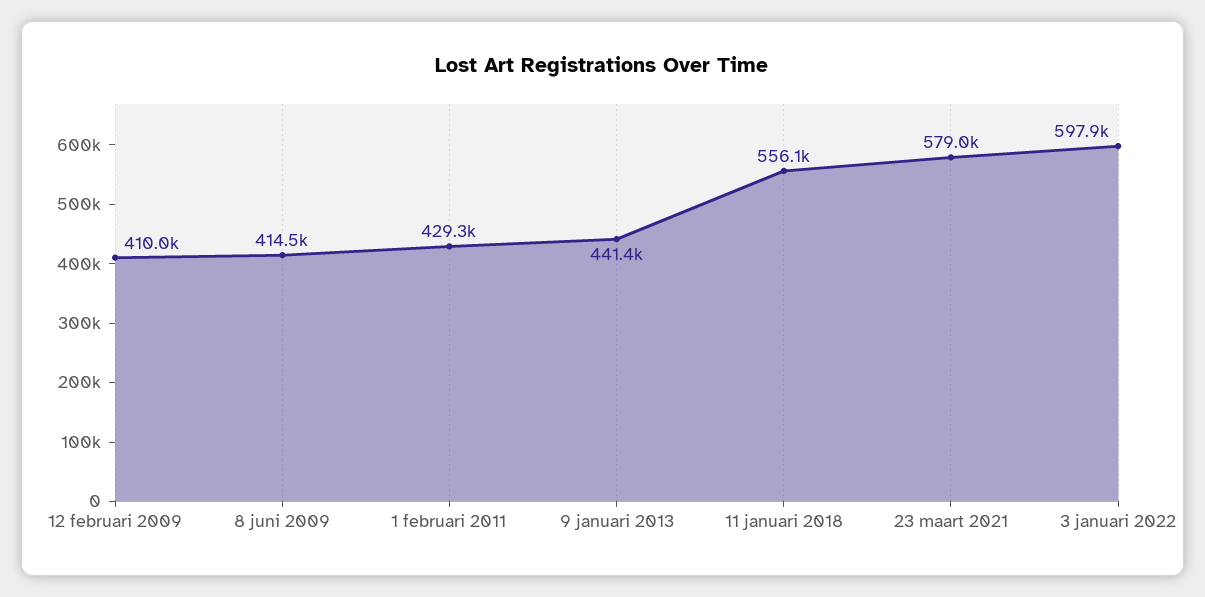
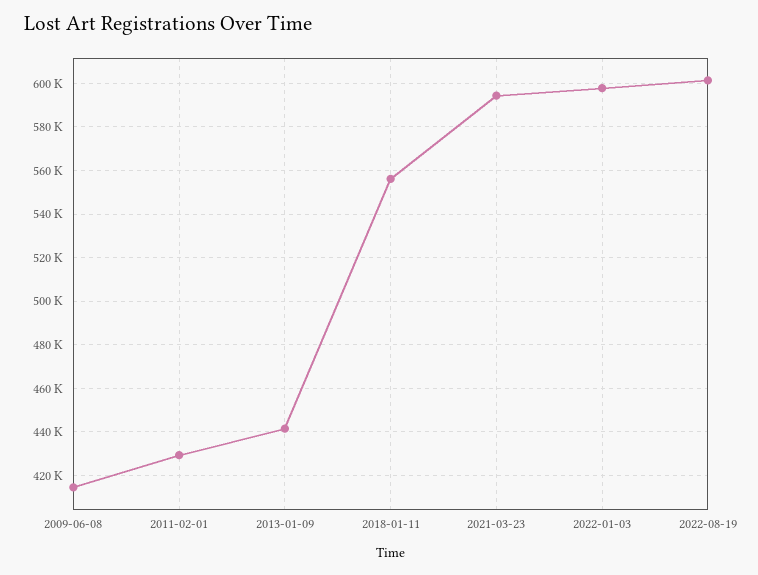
12 februari 2009: 410000 -> none
23 maart 2021: 579000 -> 595000
2022-08-19: none -> 600000

